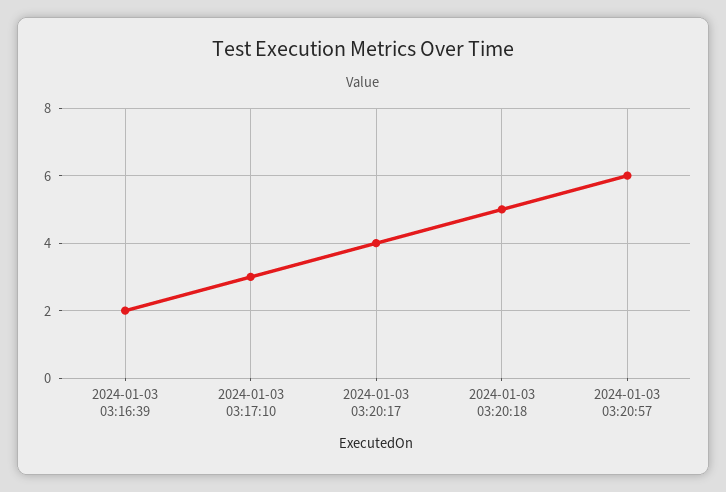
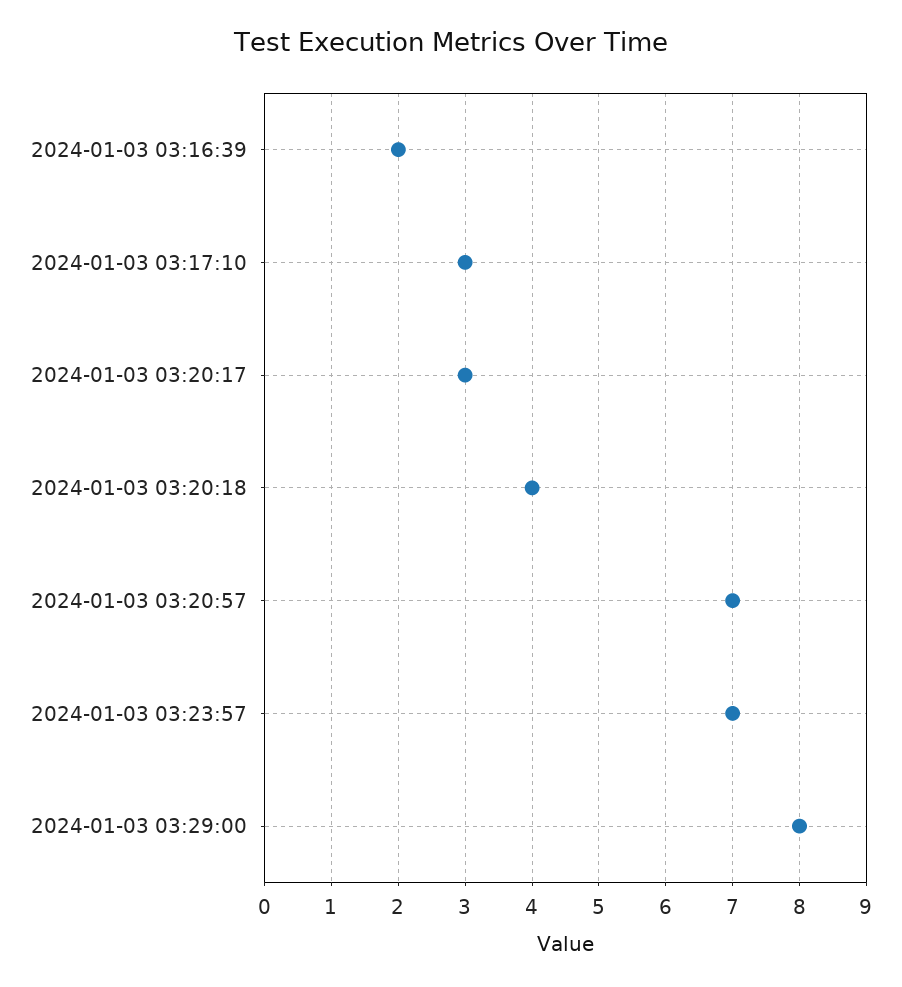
2024-01-03 03:20:17: 4 -> 3
2024-01-03 03:20:18: 5 -> 4
2024-01-03 03:20:57: 6 -> 7
2024-01-03 03:23:57: none -> 7
2024-01-03 03:29:00: none -> 8

